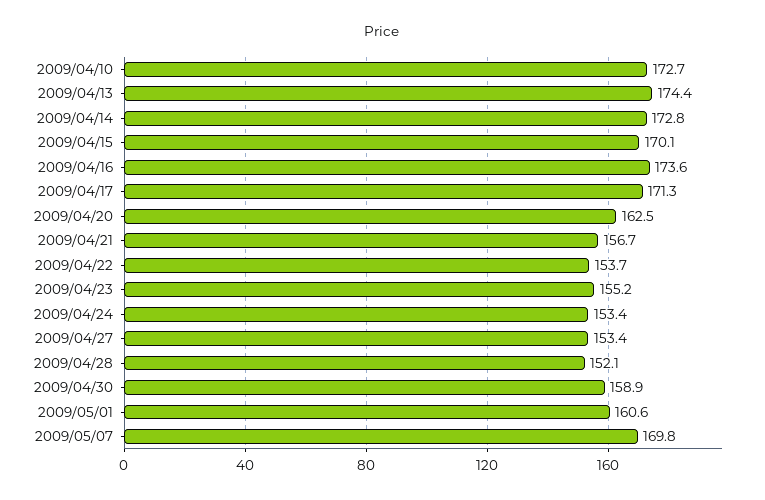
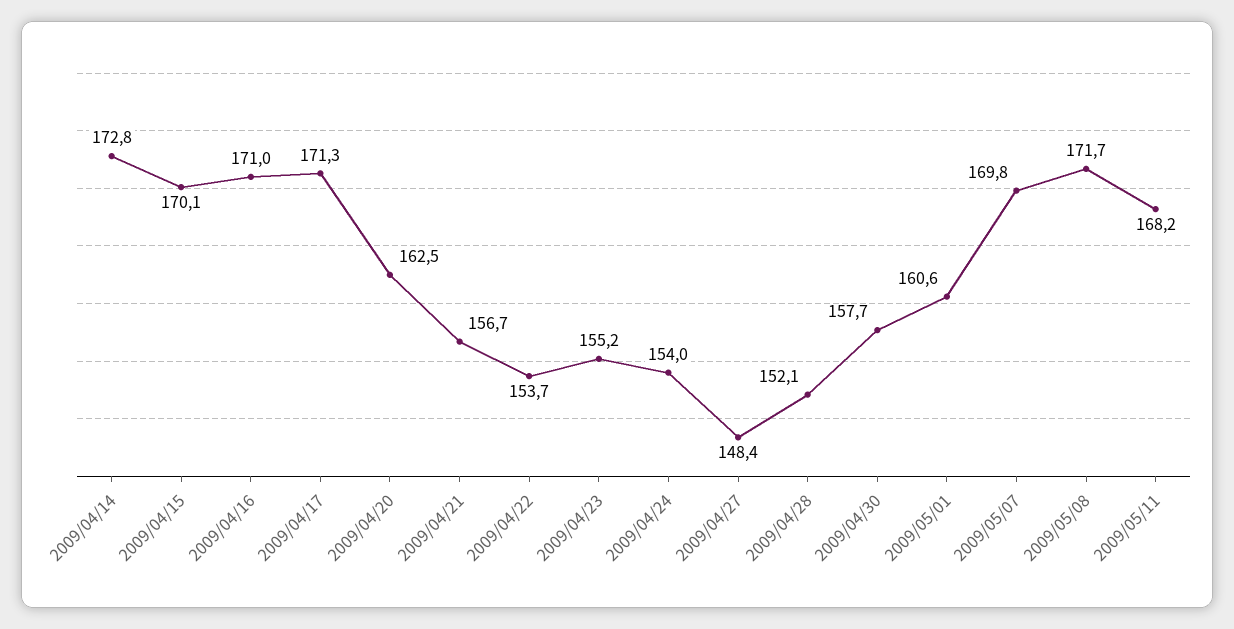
2009/04/10: 172.7 -> none
2009/04/13: 174.4 -> none
2009/04/16: 173.6 -> 171
2009/04/24: 153.4 -> 154
2009/04/27: 153.4 -> 148.4
2009/04/30: 158.9 -> 157.7
2009/05/08: none -> 171.7
2009/05/11: none -> 168.2

